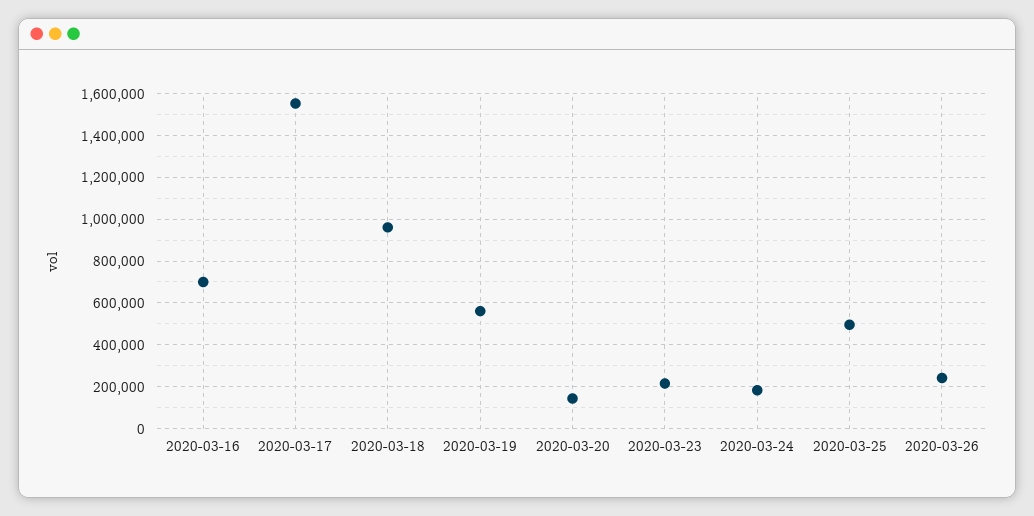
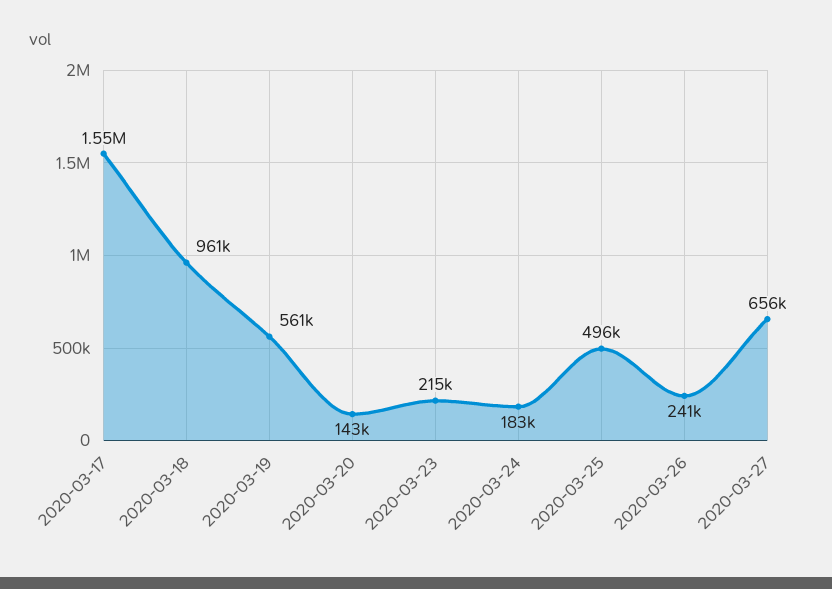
2020-03-16: 700000 -> none
2020-03-27: none -> 656000

